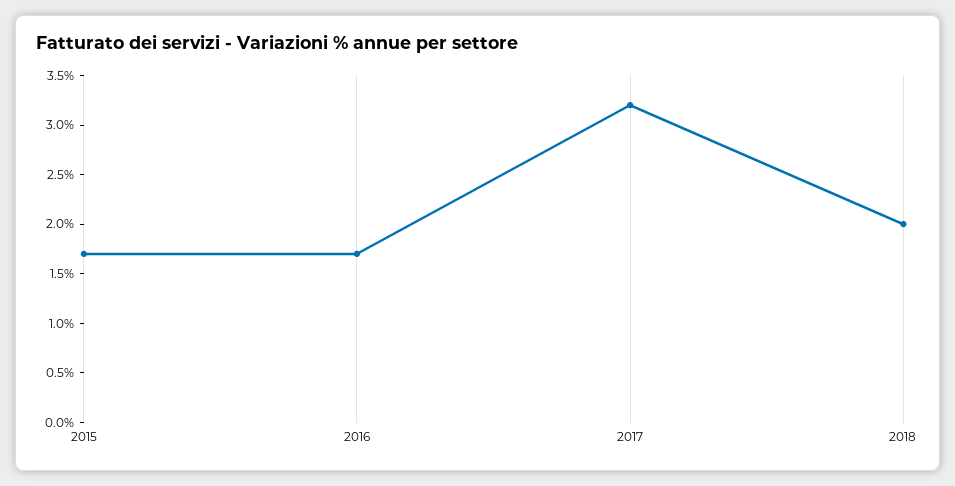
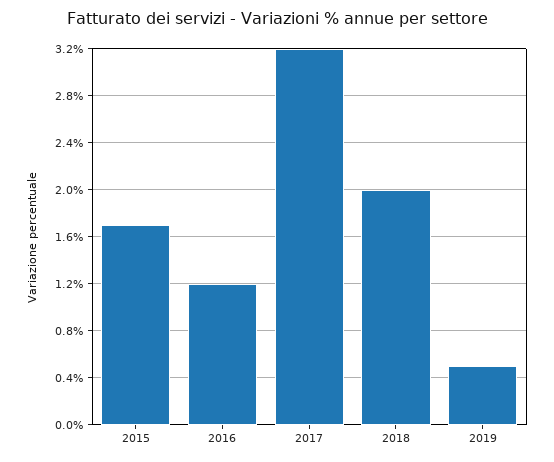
2016: 1.7 -> 1.2
2019: none -> 0.5

